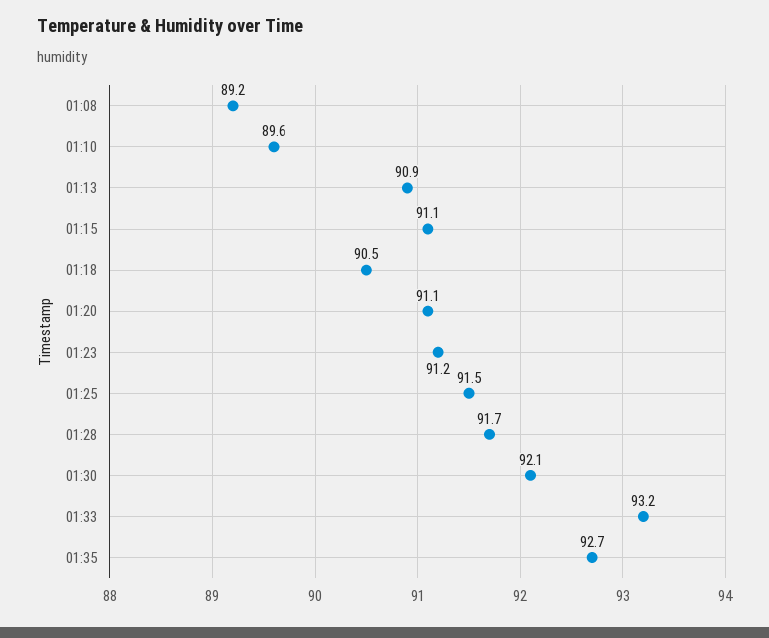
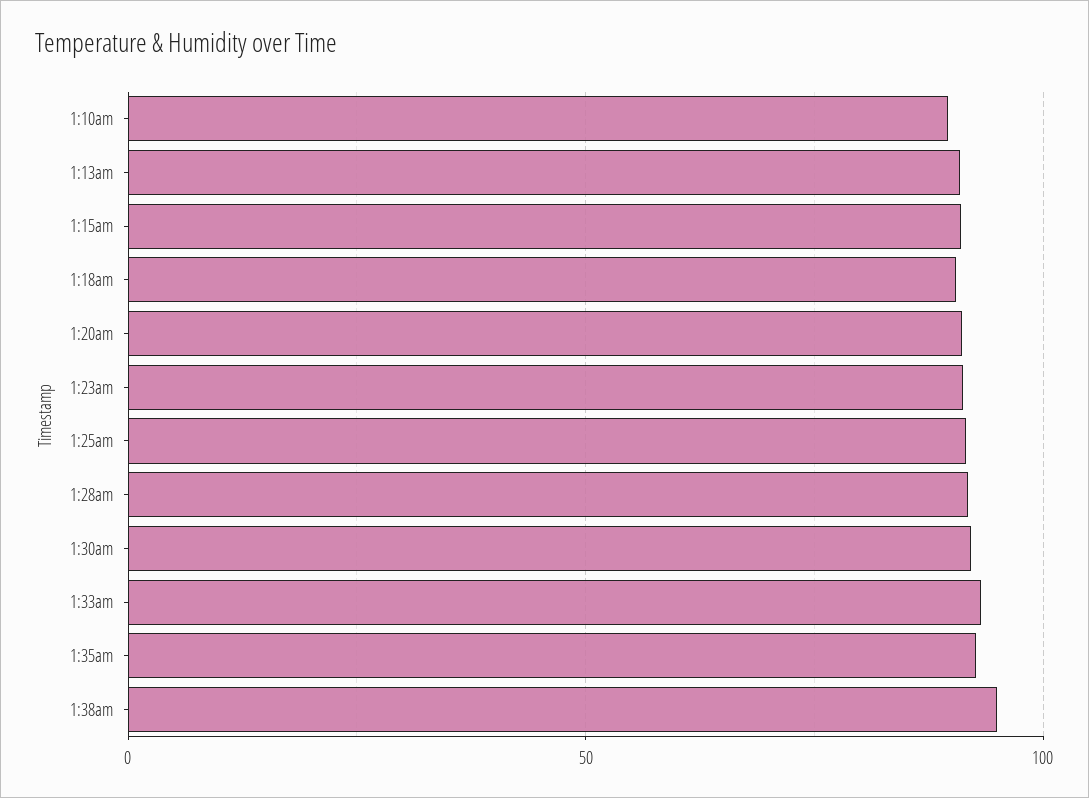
01:08: 89.2 -> none
1:38am: none -> 95

